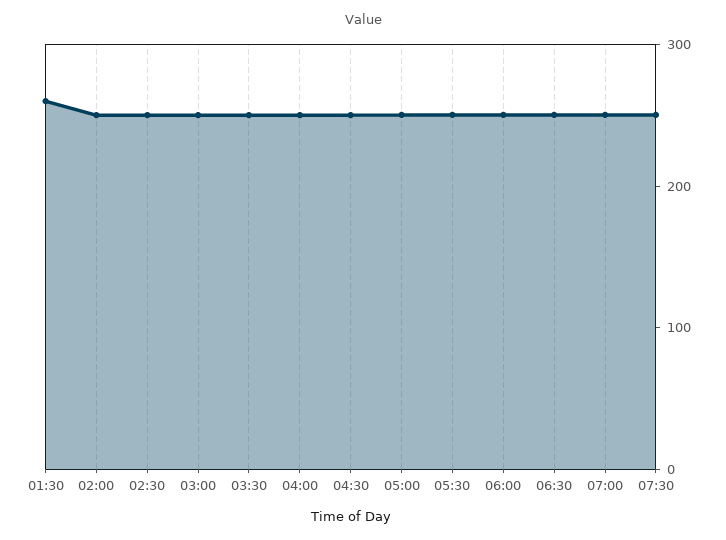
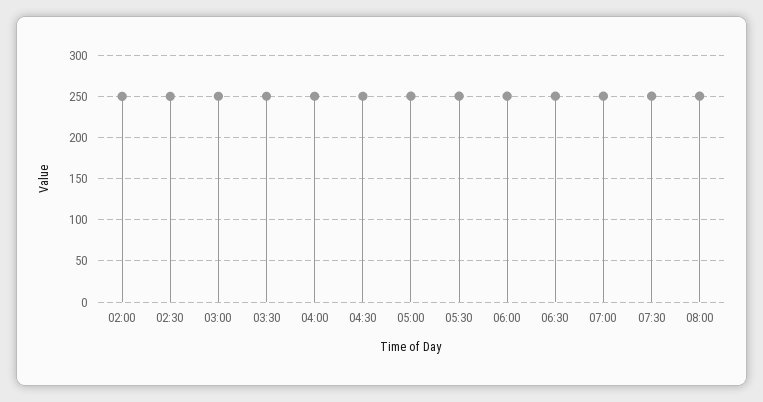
01:30: 260 -> none
08:00: none -> 250

